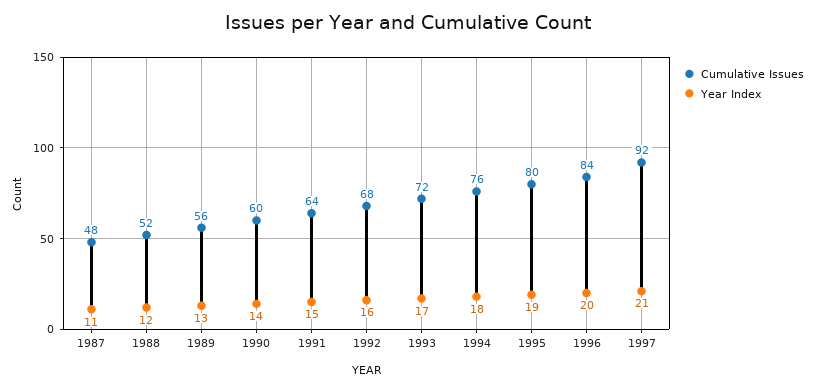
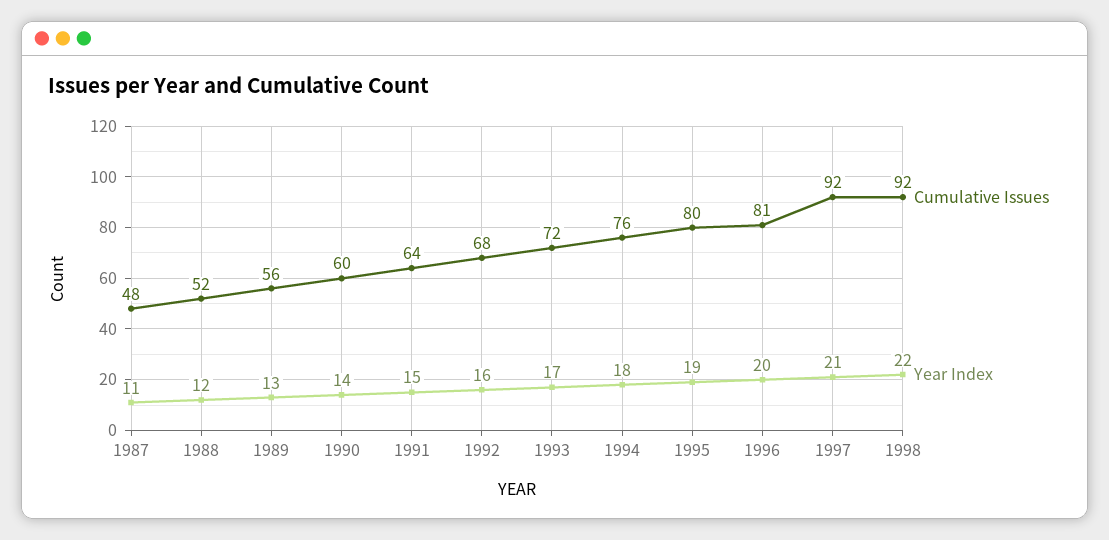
Cumulative Issues, 1996: 84 -> 81
Cumulative Issues, 1998: none -> 92
Year Index, 1998: none -> 22

